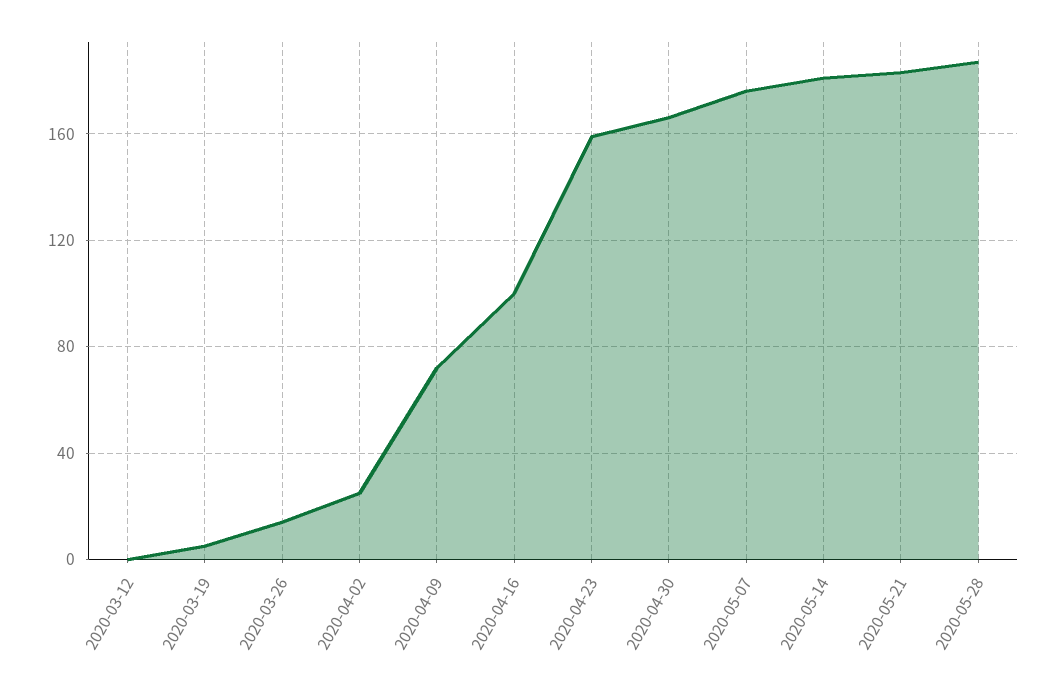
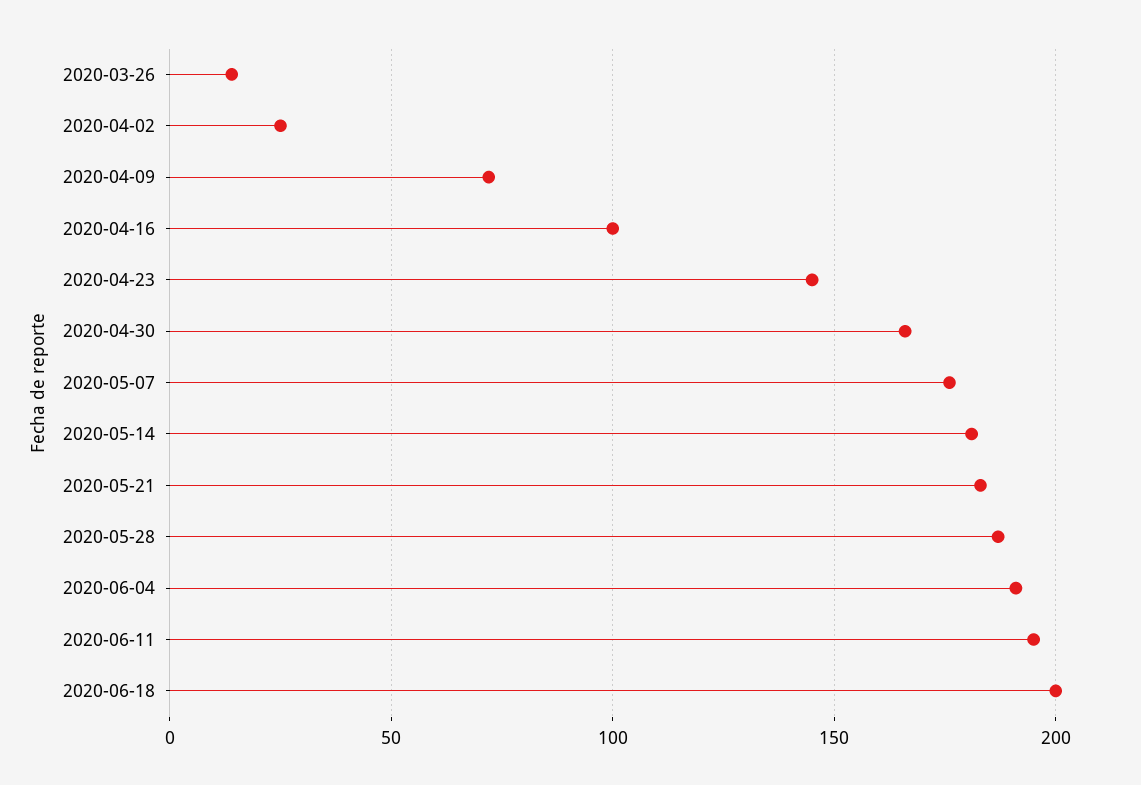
2020-03-12: 0 -> none
2020-03-19: 5 -> none
2020-04-23: 160 -> 145
2020-06-04: none -> 190
2020-06-11: none -> 195
2020-06-18: none -> 200

